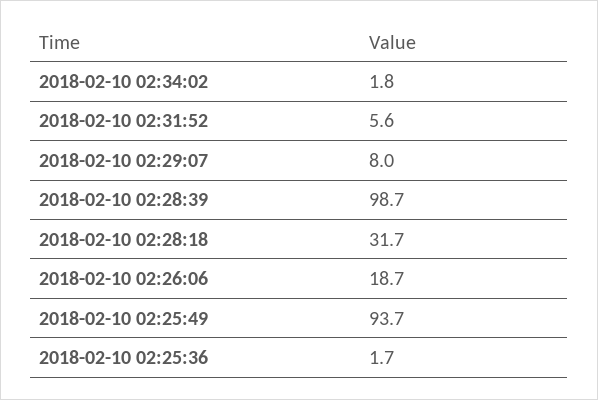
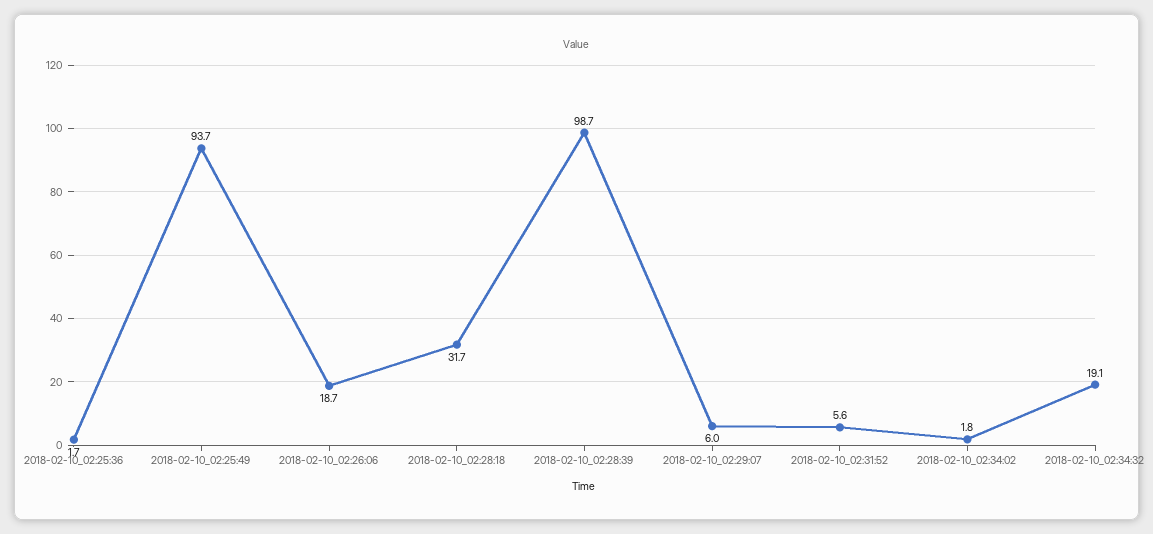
2018-02-10 02:29:07: 8 -> 6
2018-02-10_02:34:32: none -> 19.1

